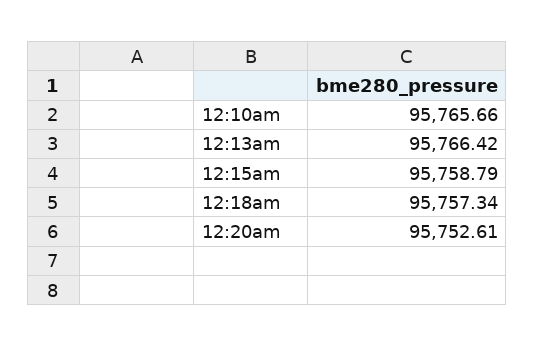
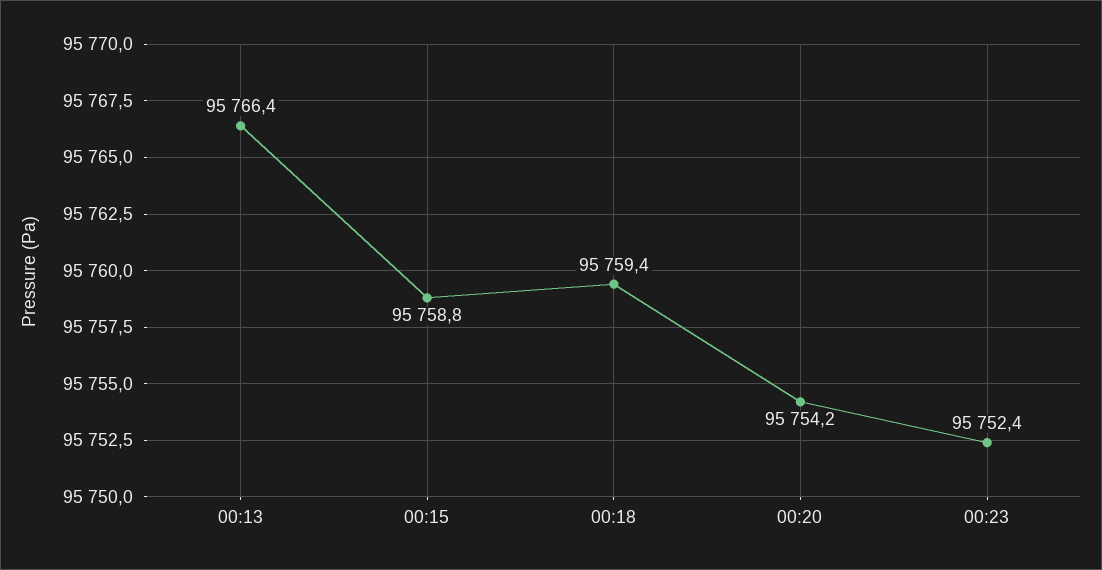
12:10am: 95765.66 -> none
12:18am: 95757.34 -> 95759.4
12:20am: 95752.61 -> 95754.2
00:23: none -> 95752.4

